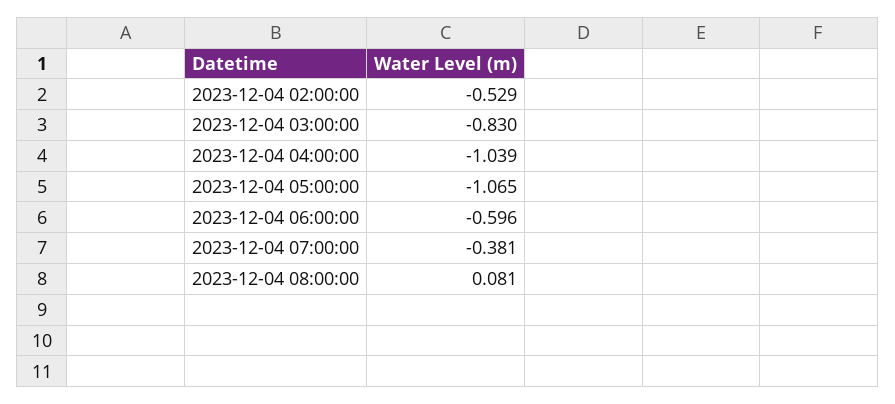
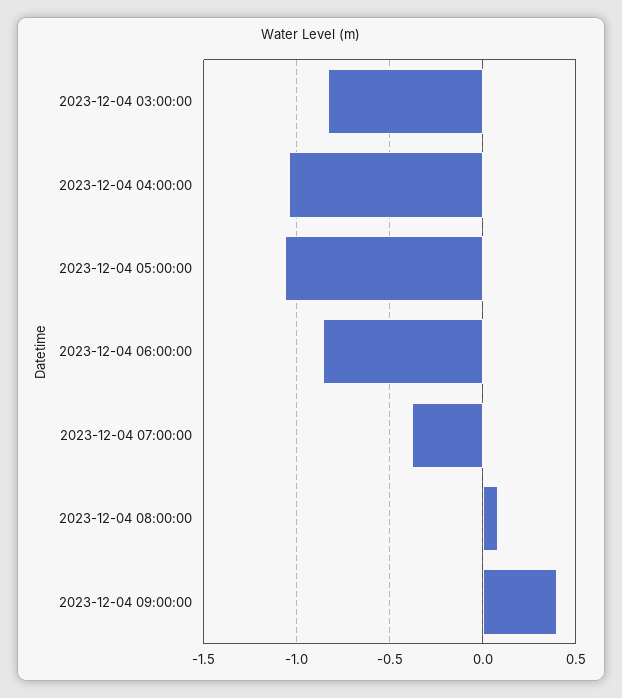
2023-12-04 02:00:00: -0.529 -> none
2023-12-04 06:00:00: -0.596 -> -0.85
2023-12-04 09:00:00: none -> 0.4

